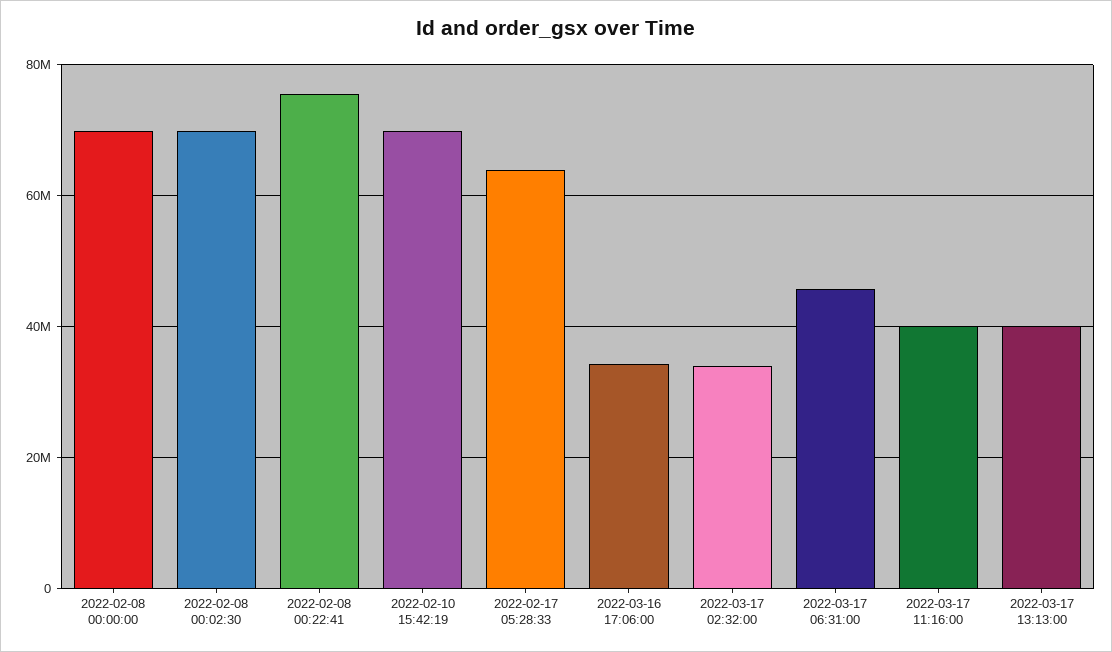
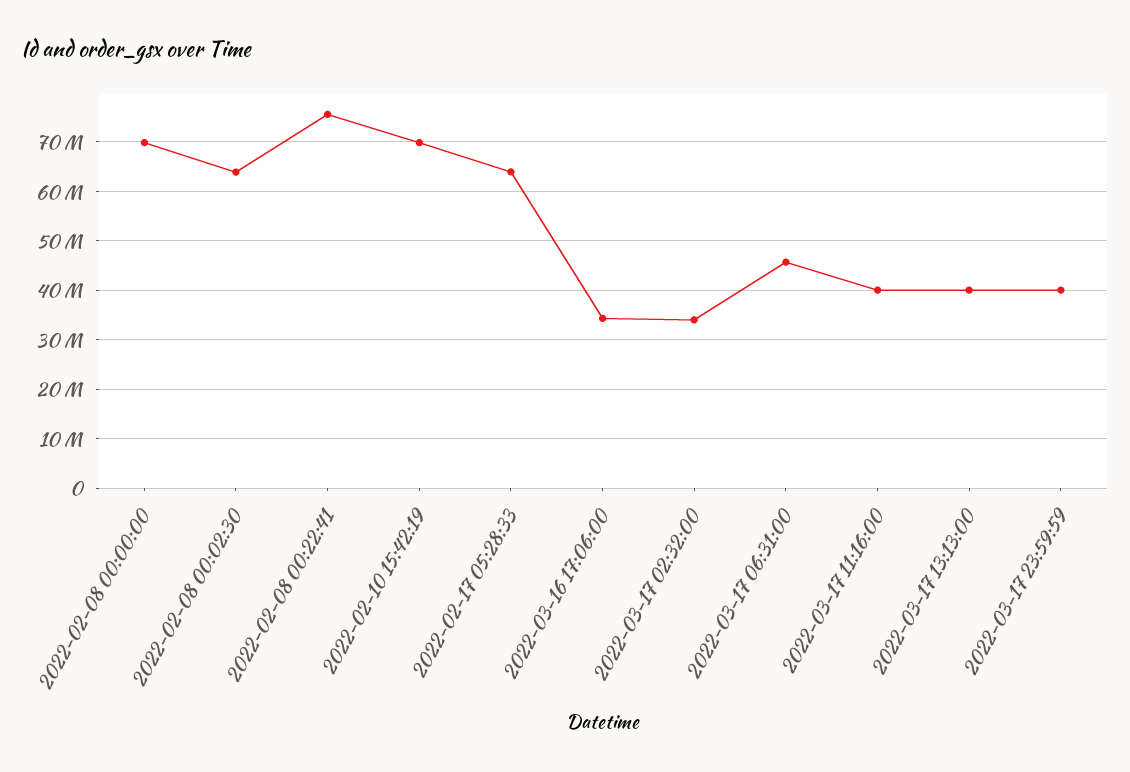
2022-02-08 00:02:30: 70000000 -> 64000000
2022-03-17 23:59:59: none -> 40000000

